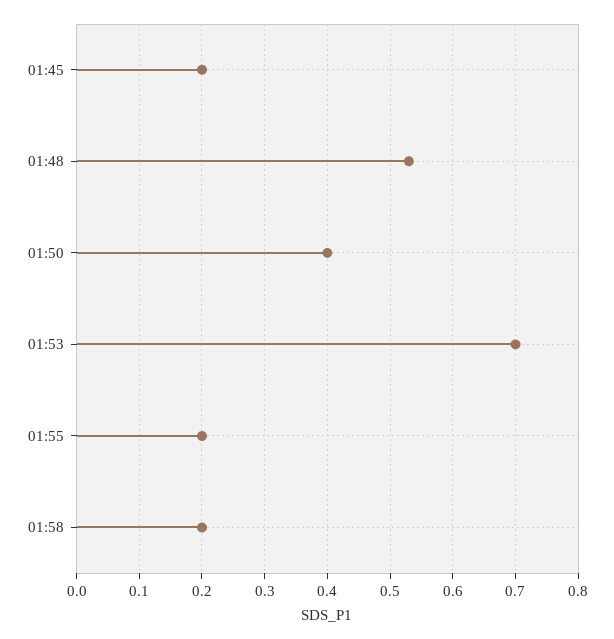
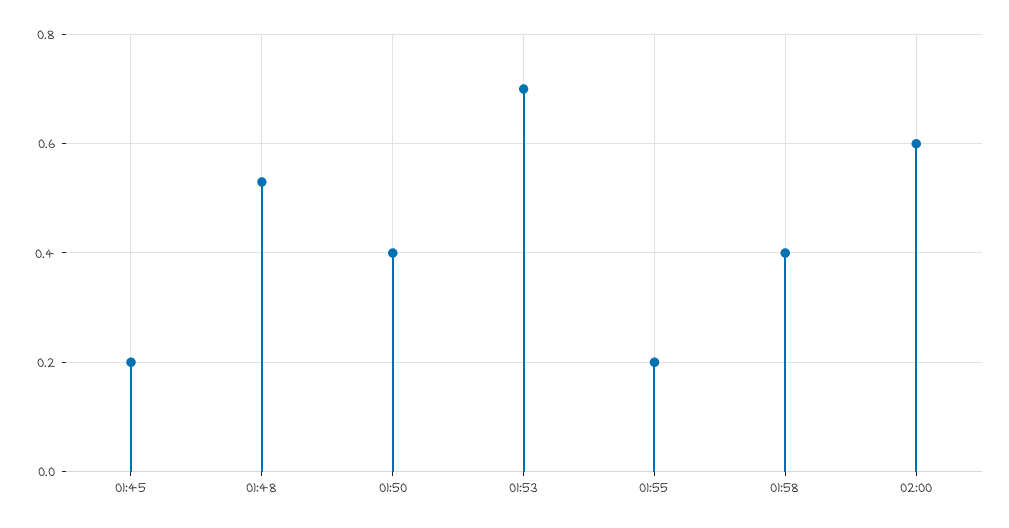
01:58: 0.2 -> 0.4
02:00: none -> 0.6

